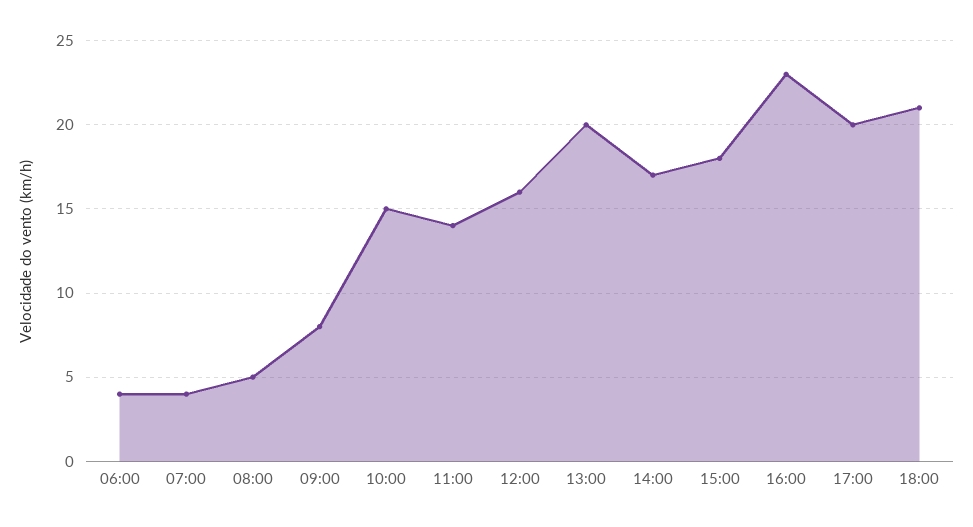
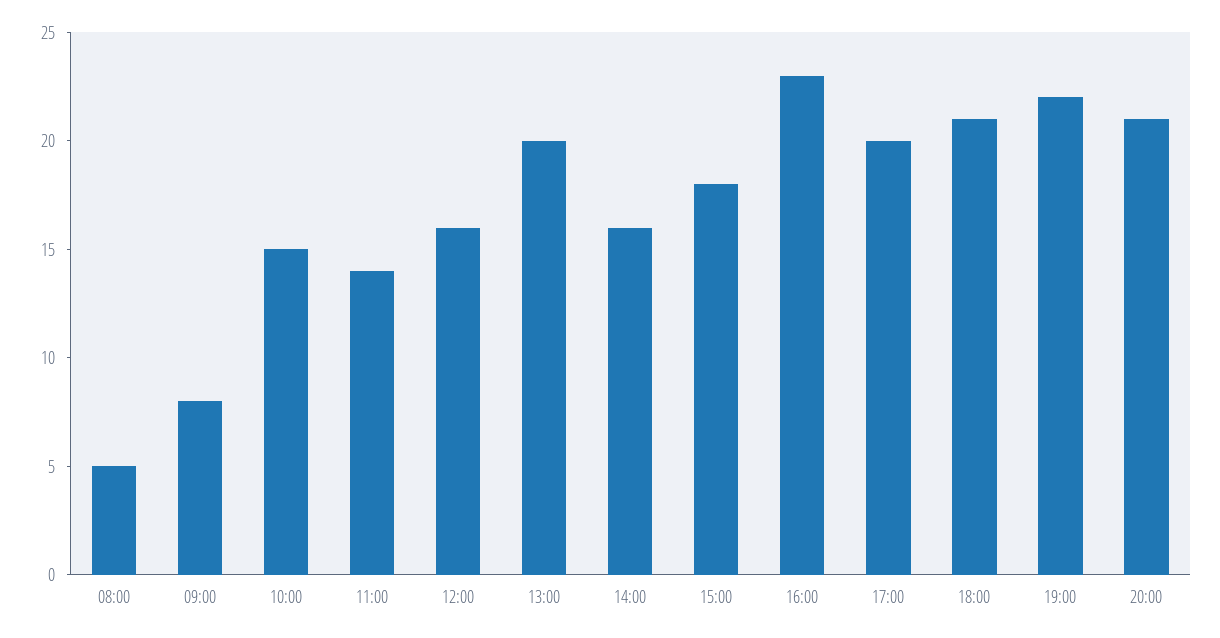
06:00: 4 -> none
07:00: 4 -> none
14:00: 17 -> 16
19:00: none -> 22
20:00: none -> 21

